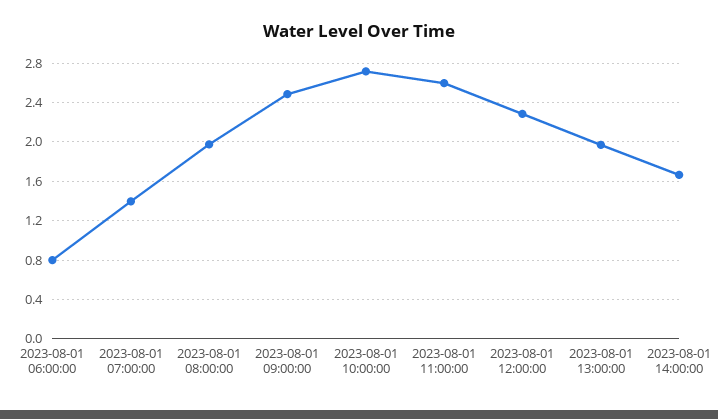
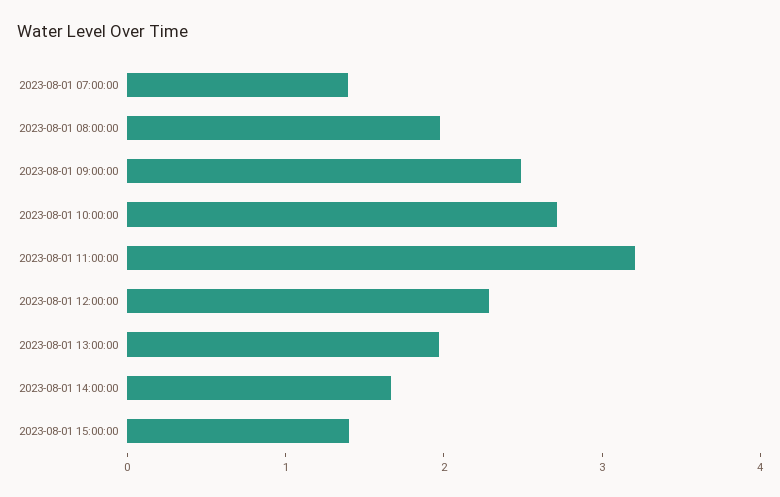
2023-08-01 06:00:00: 0.8 -> none
2023-08-01 11:00:00: 2.6 -> 3.2
2023-08-01 15:00:00: none -> 1.4

